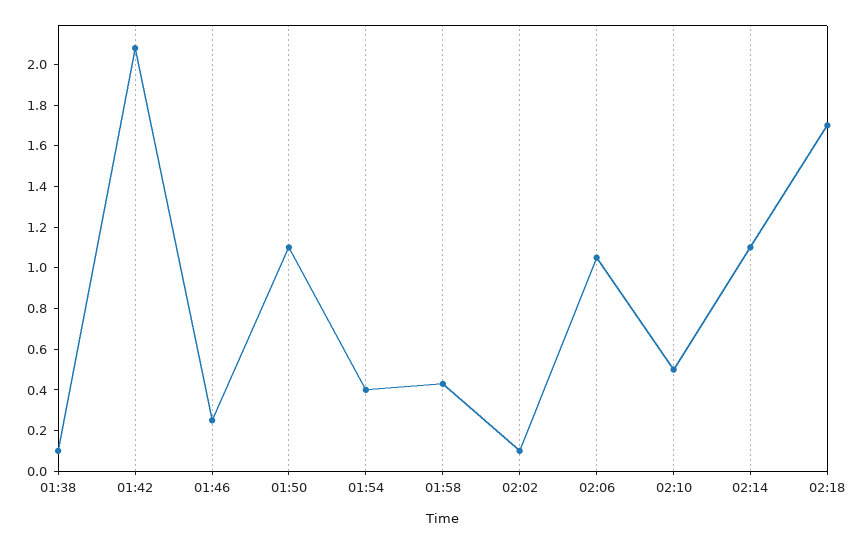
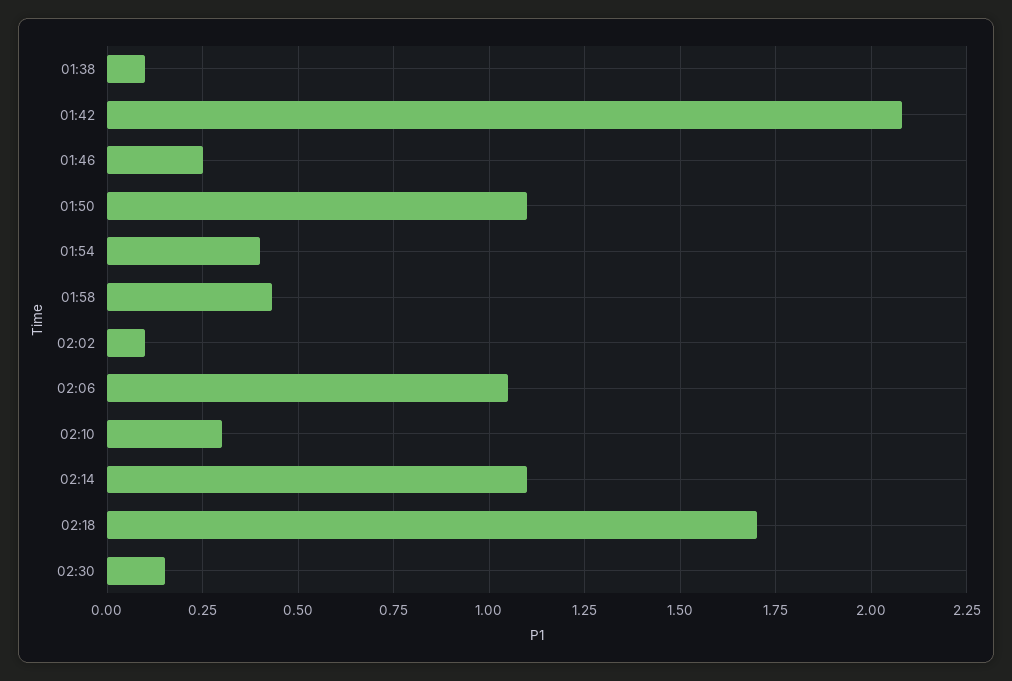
02:10: 0.5 -> 0.3
02:30: none -> 0.15

